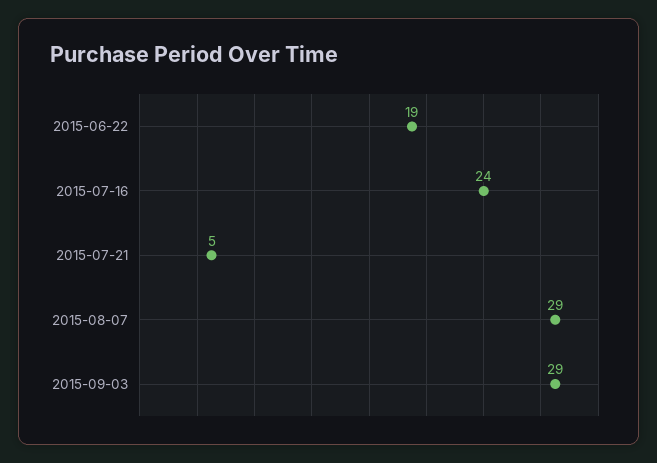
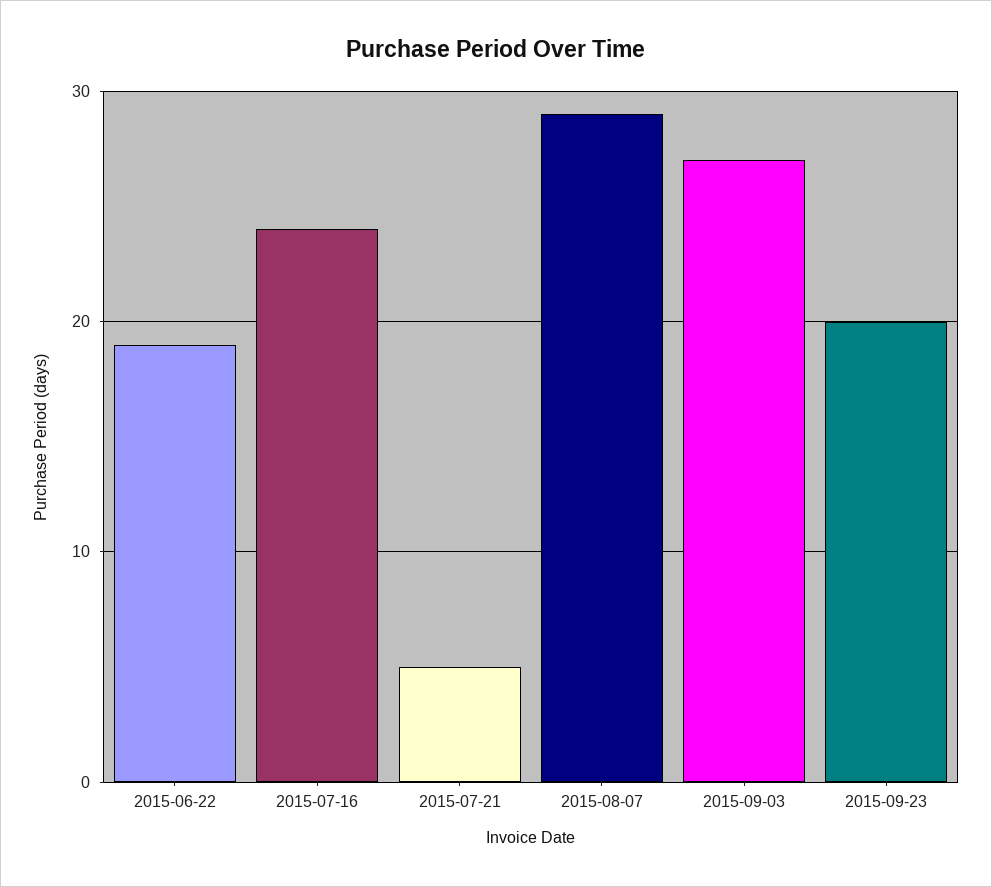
2015-09-03: 29 -> 27
2015-09-23: none -> 20

